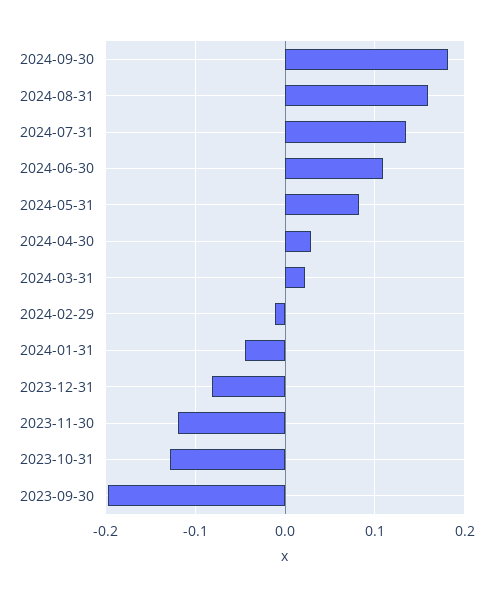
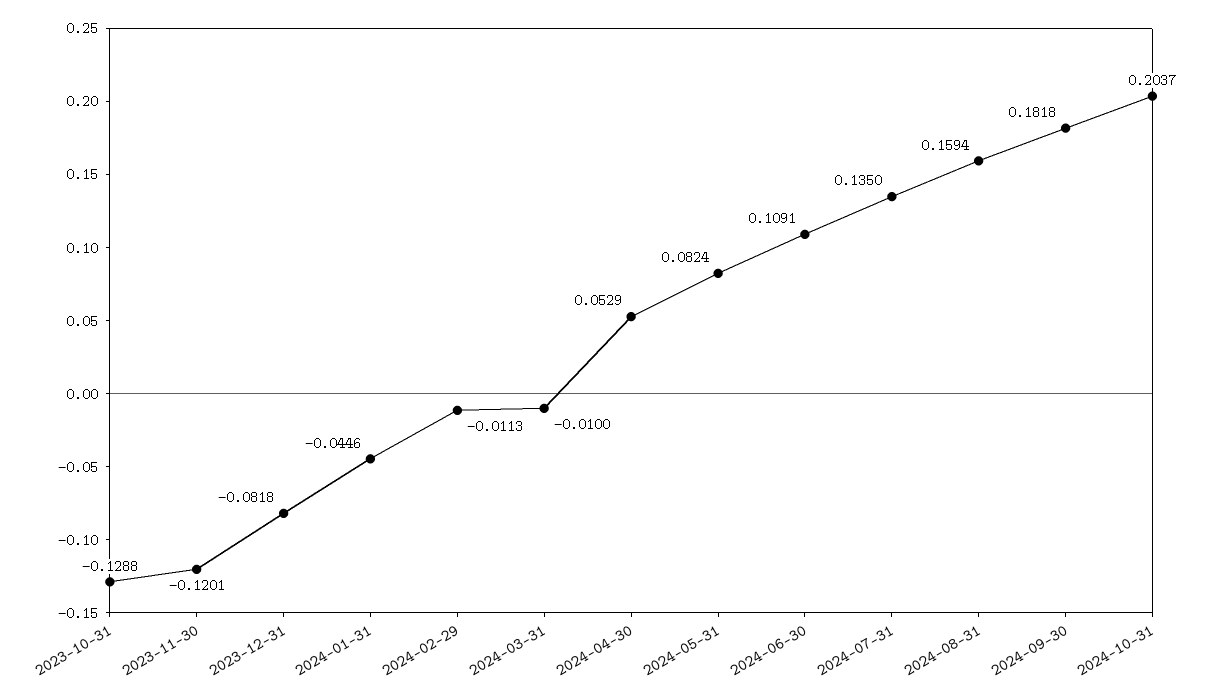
2024-04-30: 0.03 -> 0.0529
2024-03-31: 0.02 -> -0.01
2023-09-30: -0.2 -> none
2024-10-31: none -> 0.2037

